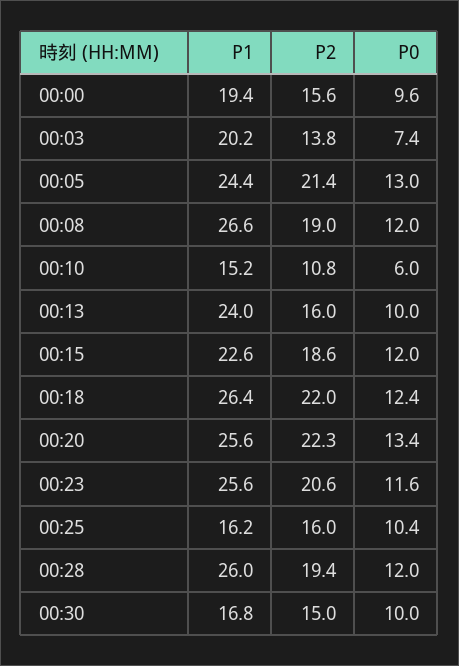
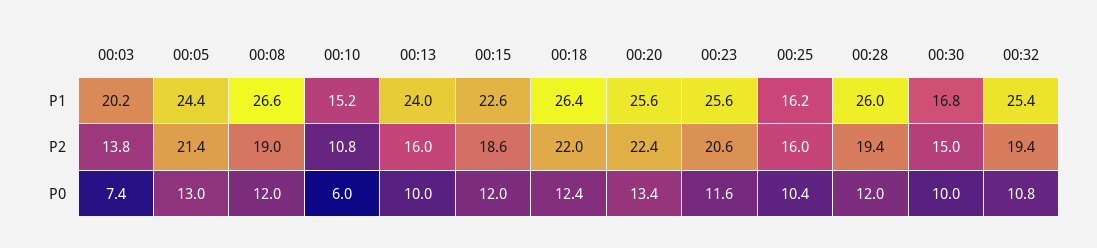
P1, 00:00: 19.4 -> none
P2, 00:00: 15.6 -> none
P0, 00:00: 9.6 -> none
P2, 00:20: 22.3 -> 22.4
P1, 00:32: none -> 25.4
P2, 00:32: none -> 19.4
P0, 00:32: none -> 10.8

